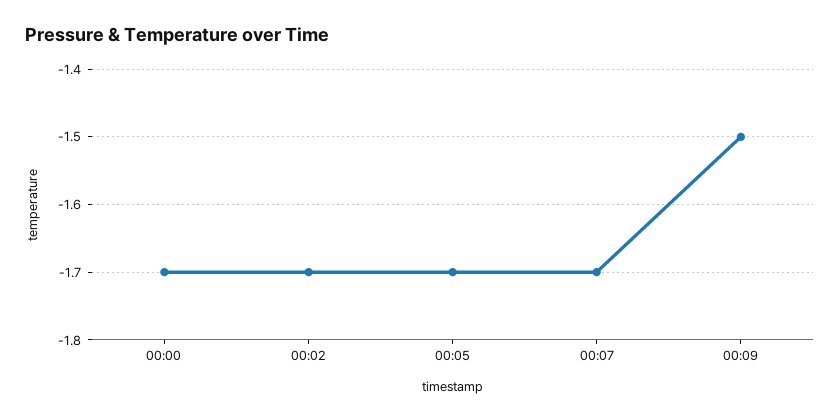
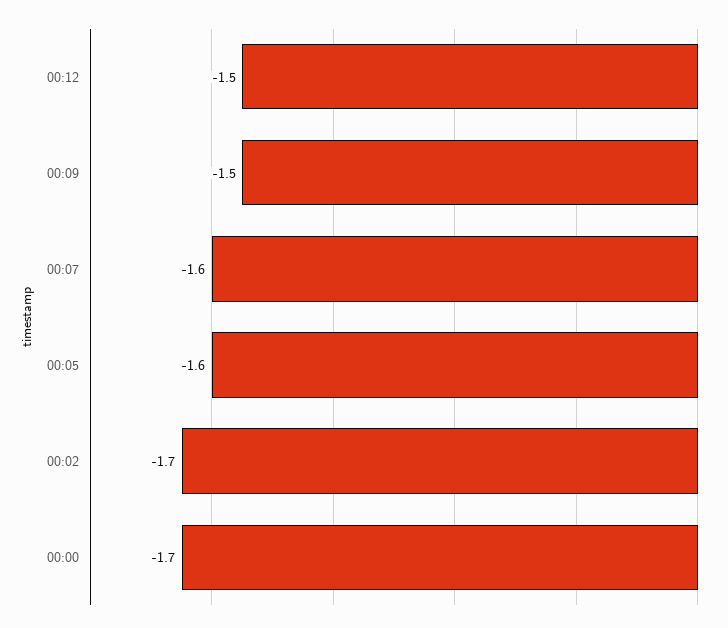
00:05: -1.7 -> -1.6
00:07: -1.7 -> -1.6
00:12: none -> -1.5

